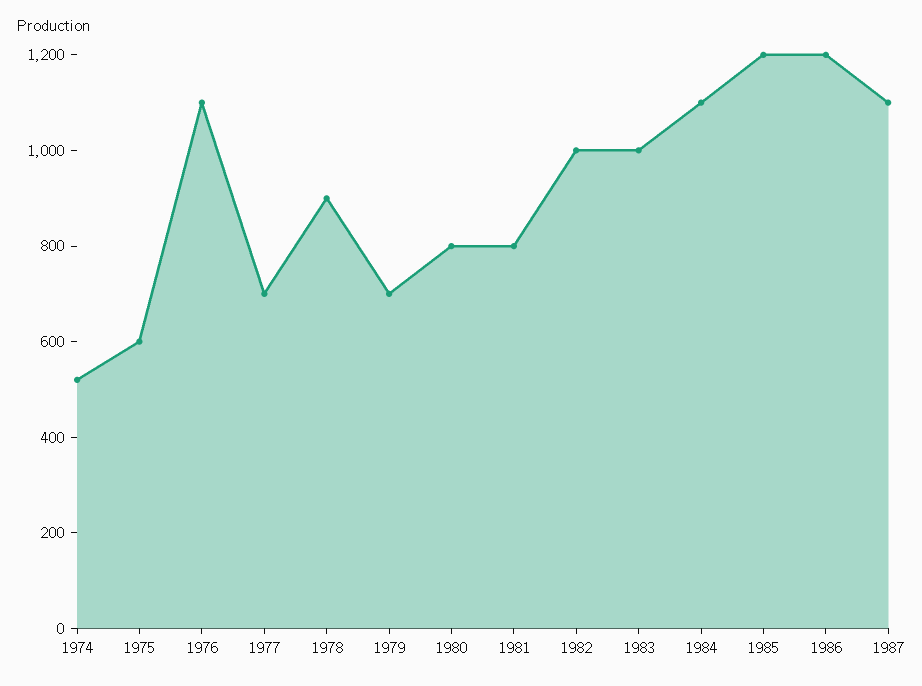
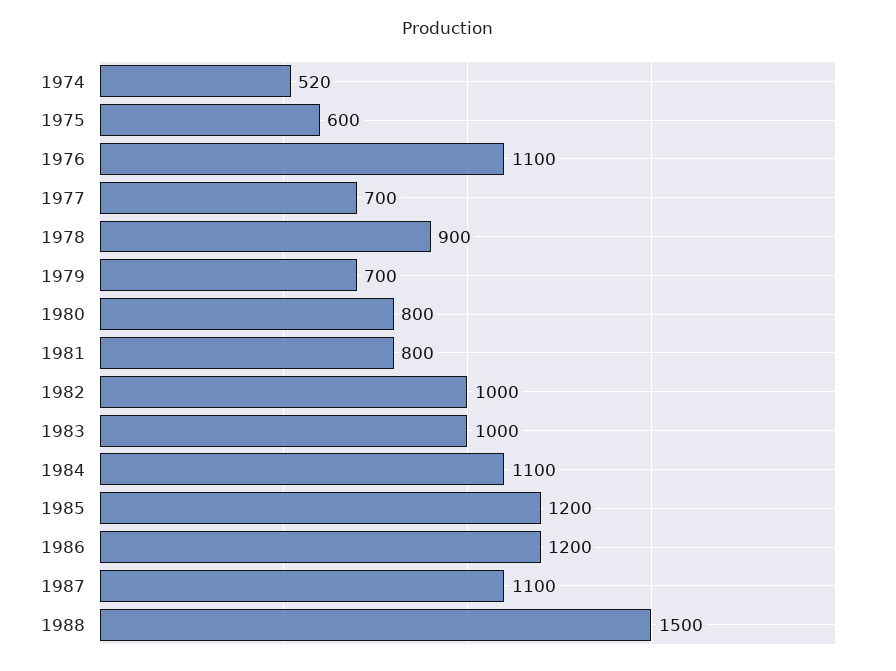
1988: none -> 1500

